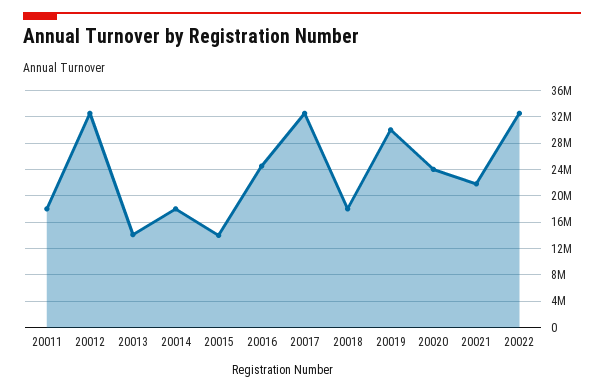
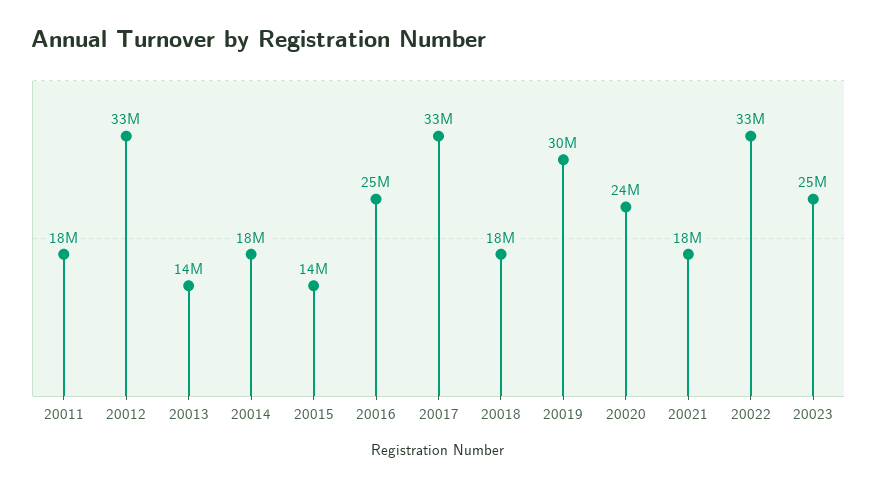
20021: 22000000 -> 18000000
20023: none -> 25000000

